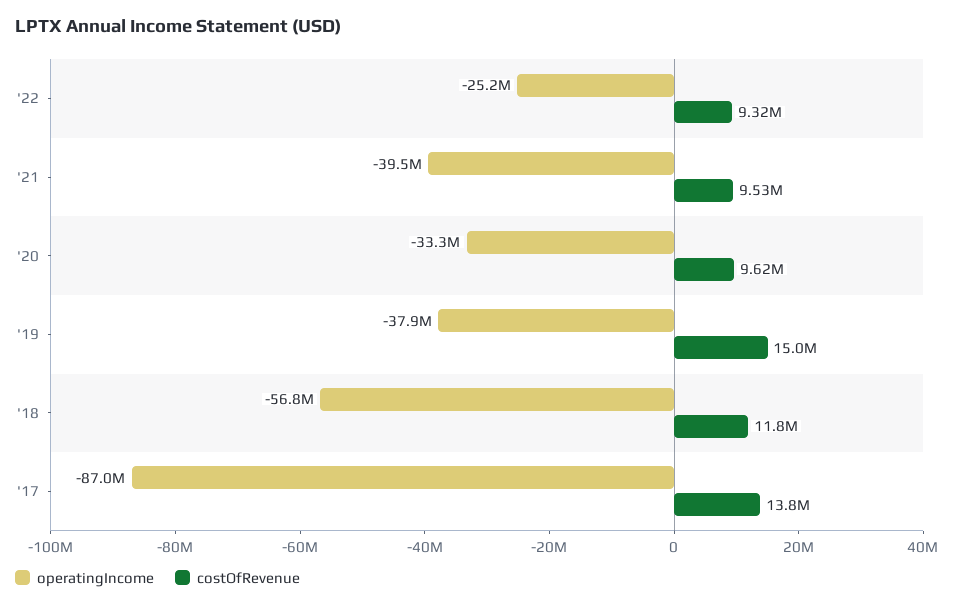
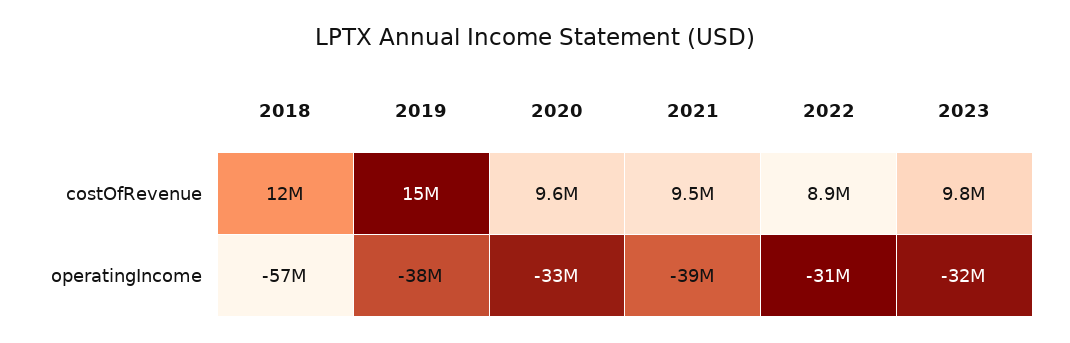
operatingIncome, '22: -25200000 -> -31000000
costOfRevenue, '22: 9320000 -> 8900000
operatingIncome, '17: -87000000 -> none
costOfRevenue, '17: 13800000 -> none
costOfRevenue, 2023: none -> 9800000
operatingIncome, 2023: none -> -32000000

